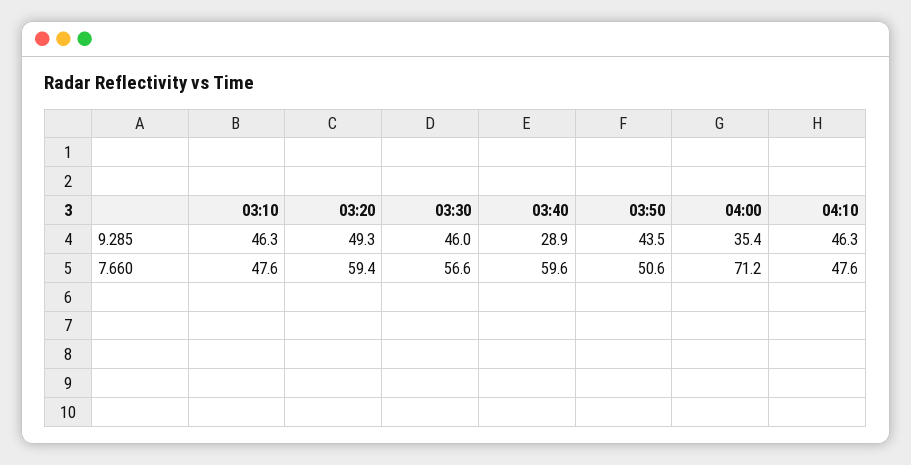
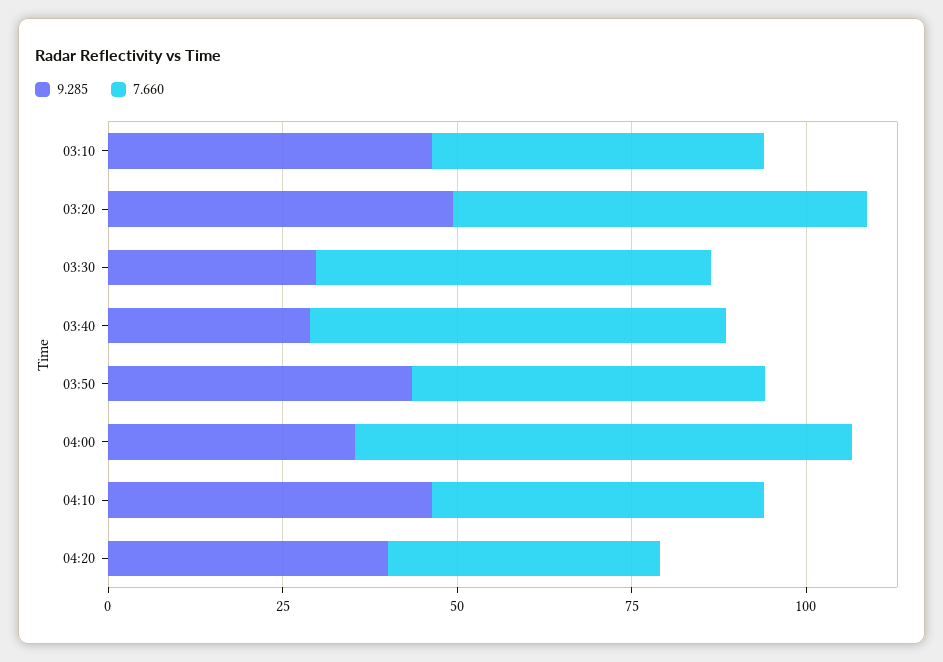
9.285, 03:30: 46 -> 30
9.285, 04:20: none -> 40
7.660, 04:20: none -> 40

